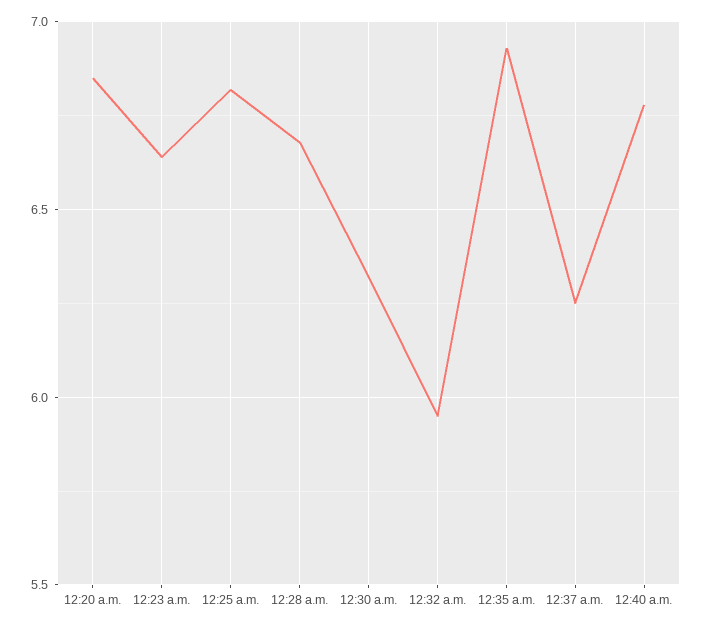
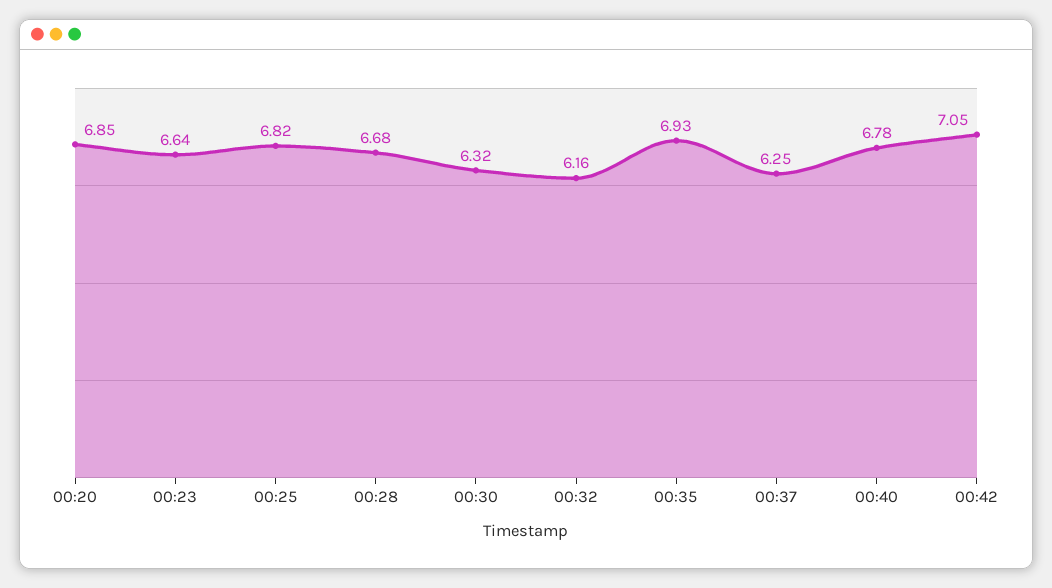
12:32 a.m.: 5.95 -> 6.16
00:42: none -> 7.05

